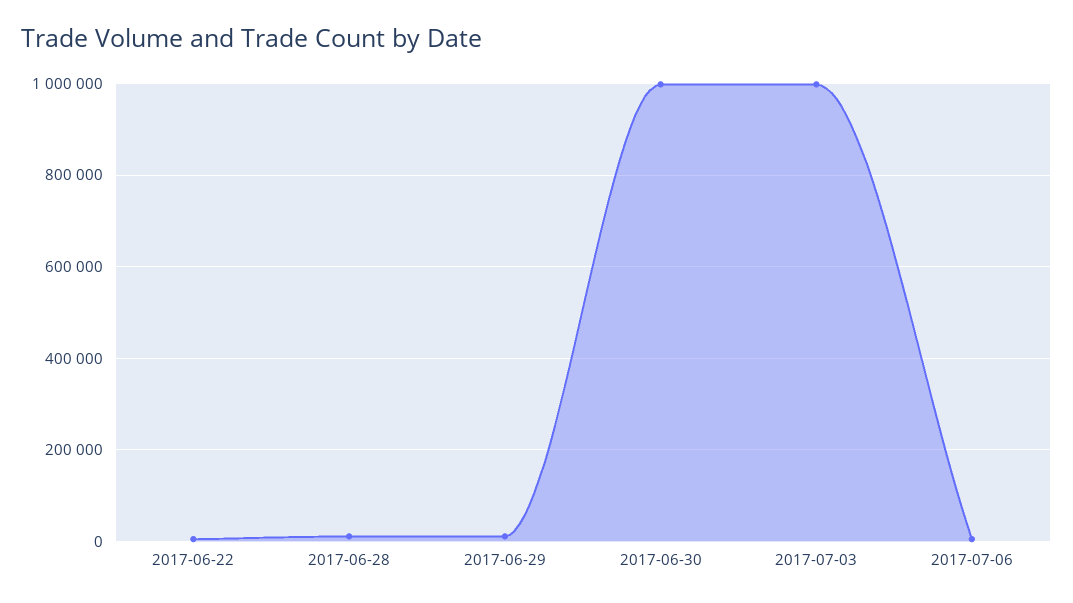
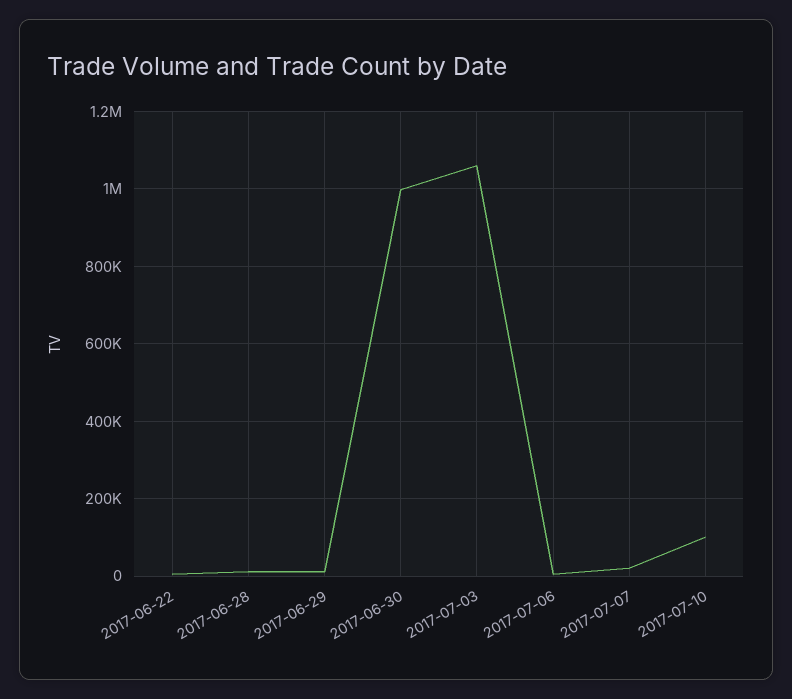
2017-07-03: 1000000 -> 1060000
2017-07-07: none -> 20000
2017-07-10: none -> 100000

